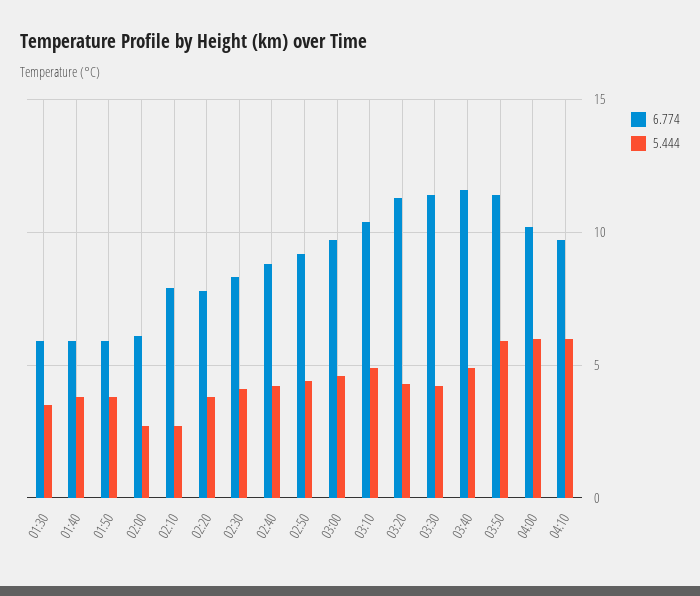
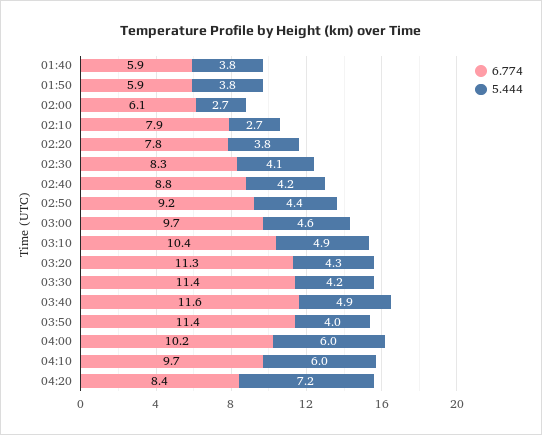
6.774, 01:30: 6 -> none
5.444, 01:30: 3.5 -> none
5.444, 03:50: 6 -> 4
6.774, 04:20: none -> 8.4
5.444, 04:20: none -> 7.2

